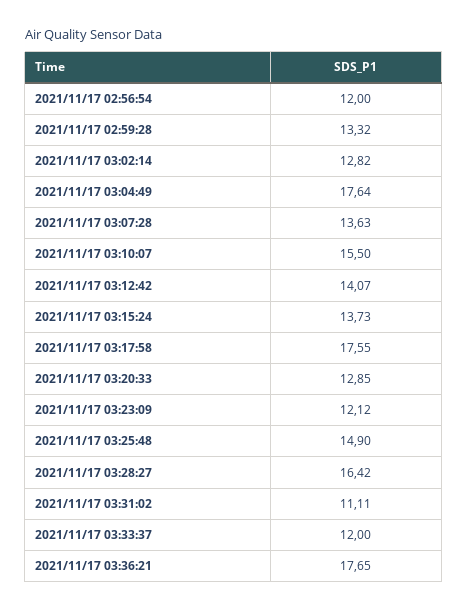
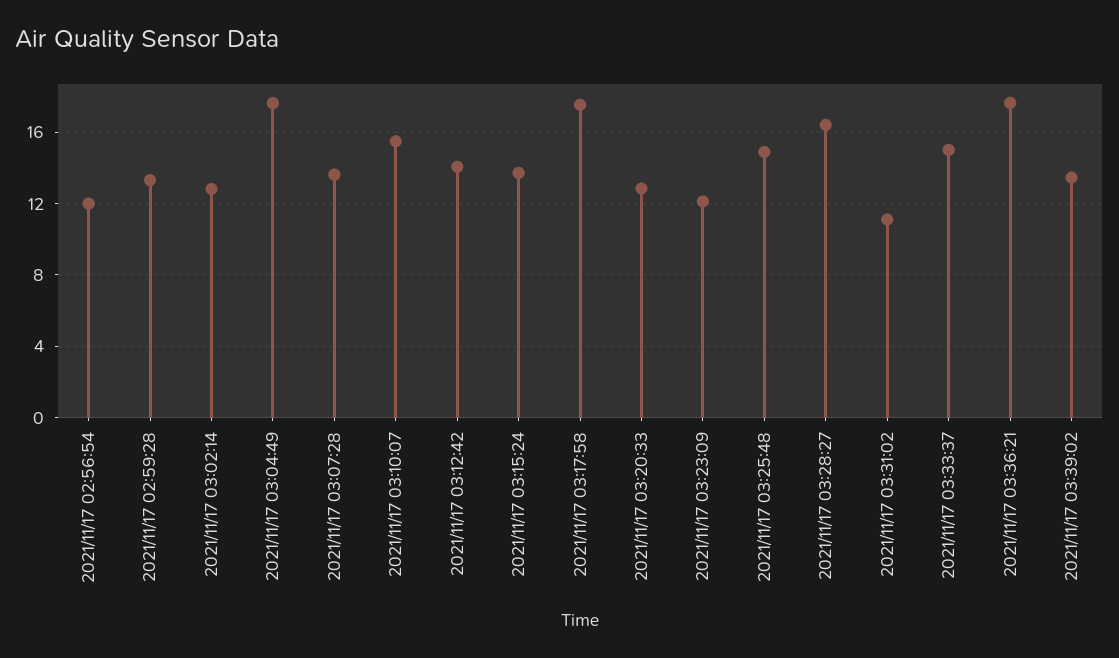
2021/11/17 03:33:37: 12 -> 15
2021/11/17 03:39:02: none -> 13.5

